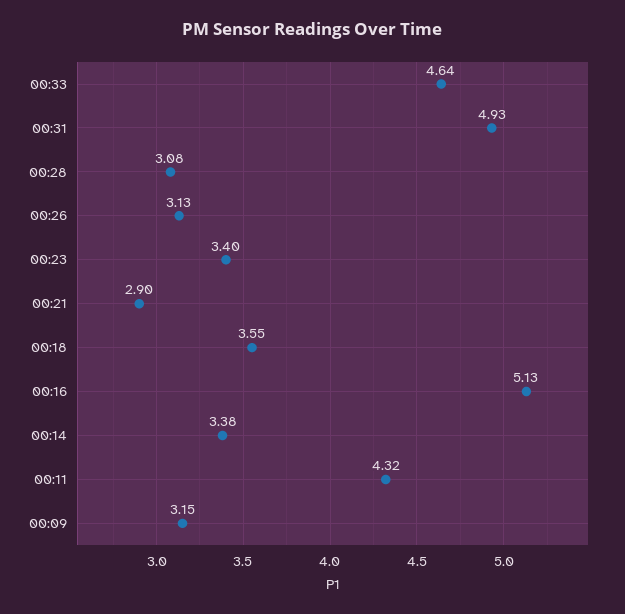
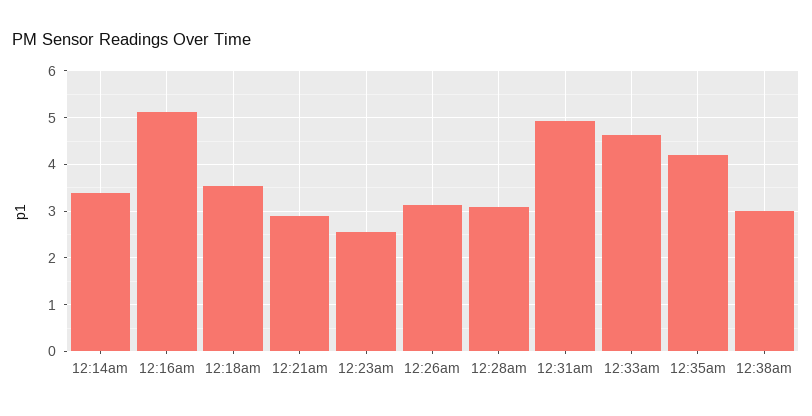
00:23: 3.4 -> 2.6
00:11: 4.32 -> none
00:09: 3.15 -> none
12:35am: none -> 4.2
12:38am: none -> 3

